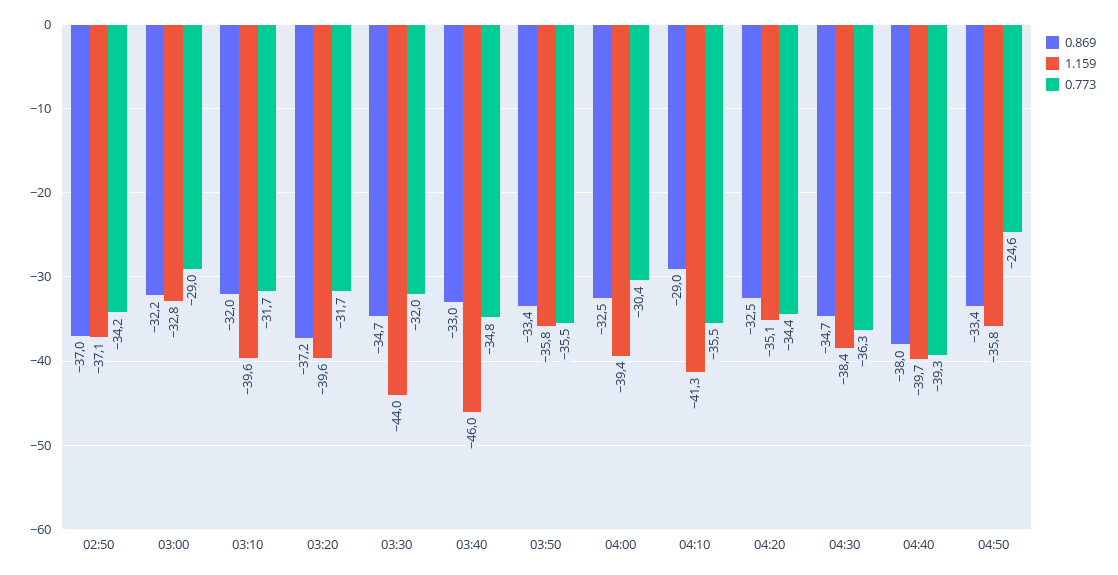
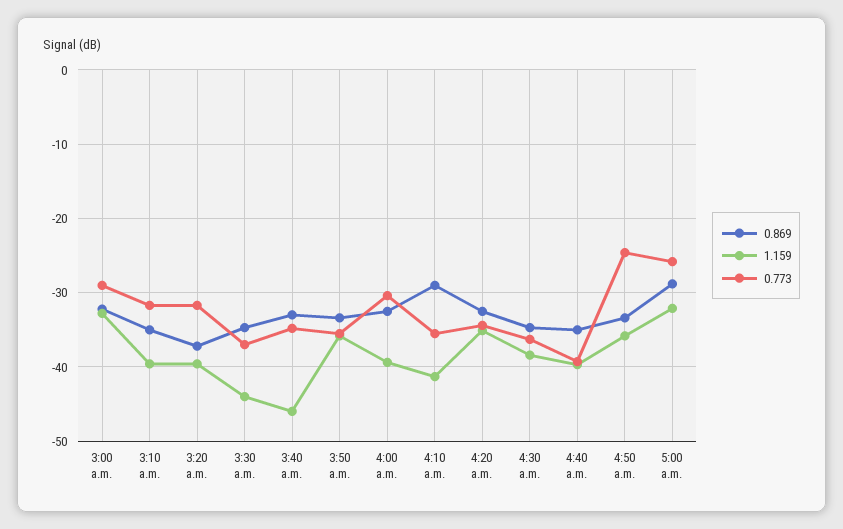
0.869, 02:50: -37 -> none
1.159, 02:50: -37.1 -> none
0.773, 02:50: -34.2 -> none
0.869, 03:10: -32 -> -35
0.773, 03:30: -32 -> -37
0.869, 04:40: -38 -> -35
0.869, 5:00 a.m.: none -> -29
1.159, 5:00 a.m.: none -> -32
0.773, 5:00 a.m.: none -> -26

